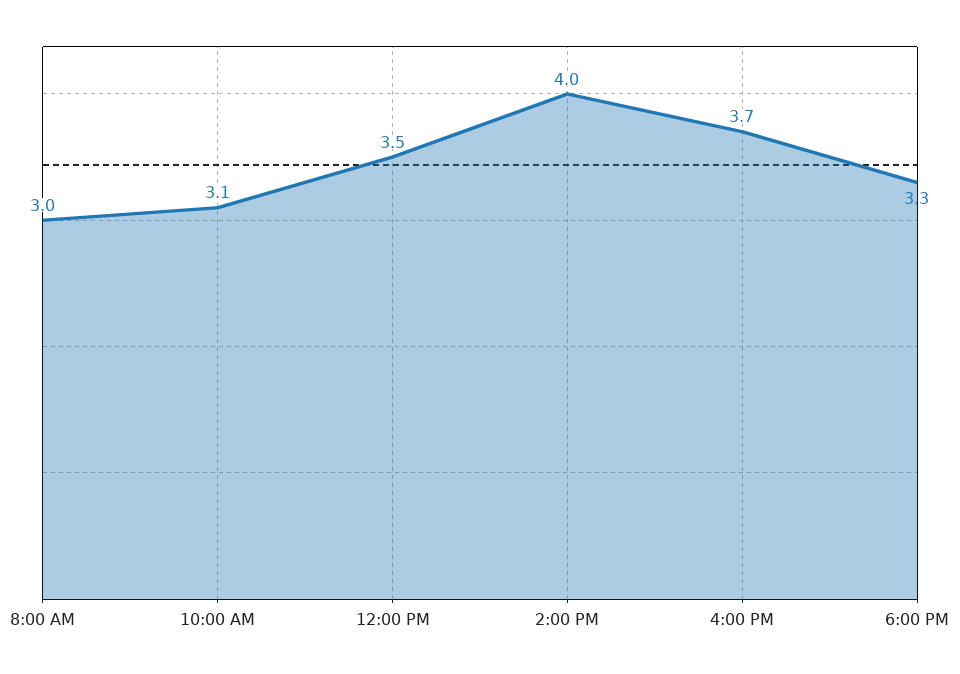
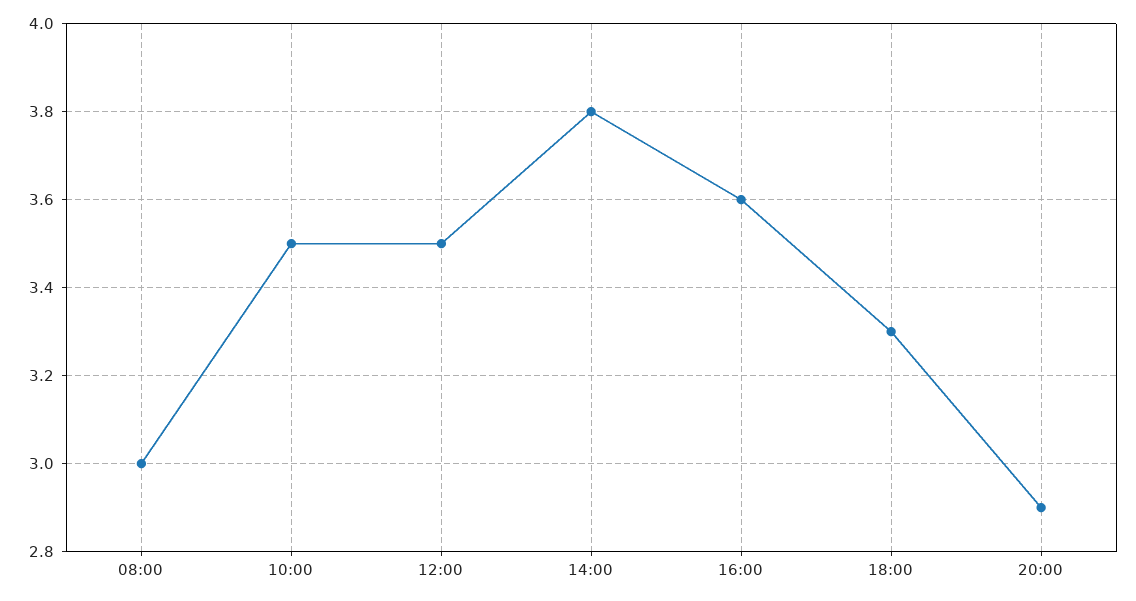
10:00 AM: 3.1 -> 3.5
2:00 PM: 4 -> 3.8
4:00 PM: 3.7 -> 3.6
20:00: none -> 2.9

